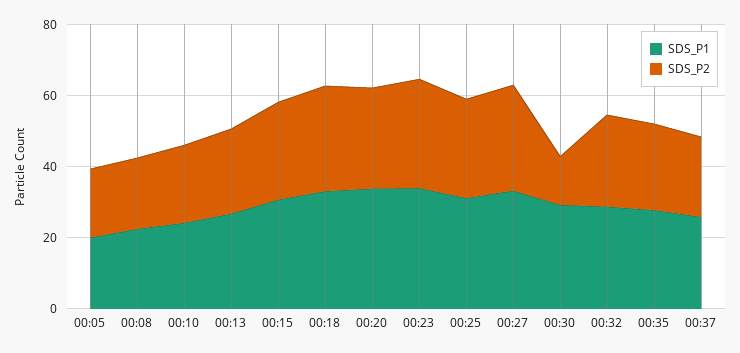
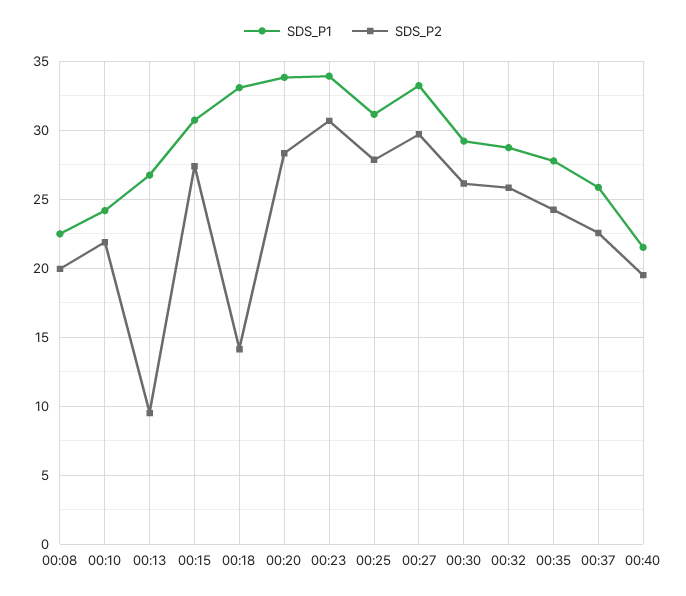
SDS_P1, 00:05: 20 -> none
SDS_P2, 00:05: 20 -> none
SDS_P2, 00:13: 25 -> 9.5
SDS_P2, 00:18: 30 -> 14
SDS_P2, 00:30: 15 -> 26
SDS_P1, 00:40: none -> 21.5
SDS_P2, 00:40: none -> 19.5

